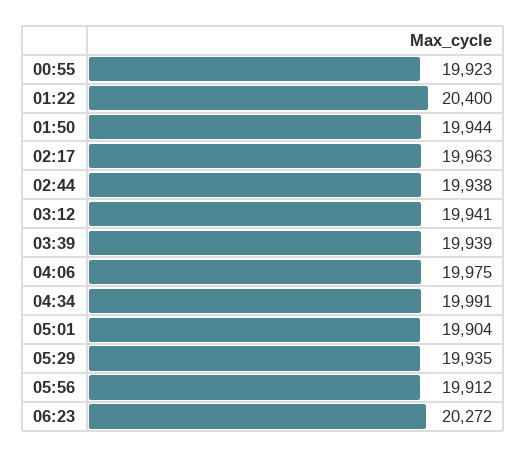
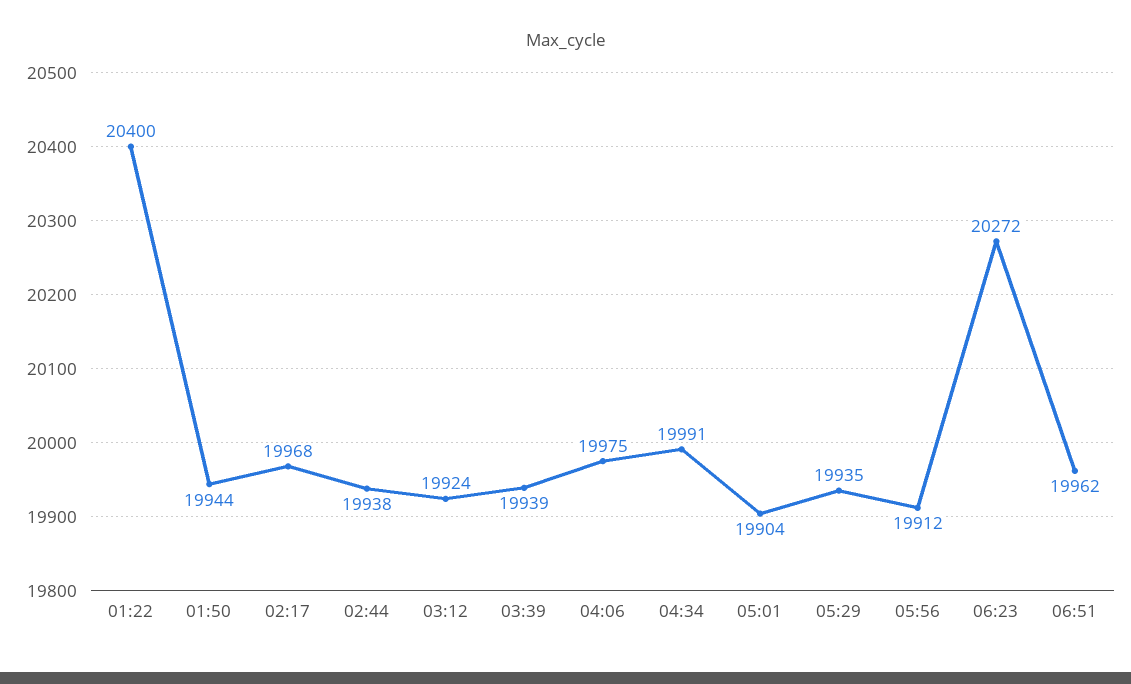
00:55: 19923 -> none
02:17: 19963 -> 19968
03:12: 19941 -> 19924
06:51: none -> 19962

